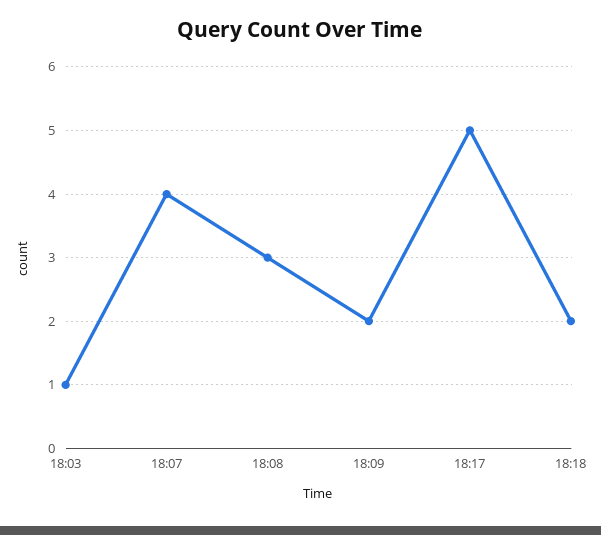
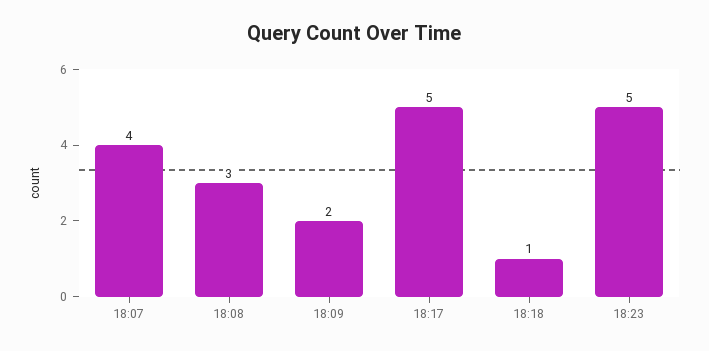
18:03: 1 -> none
18:18: 2 -> 1
18:23: none -> 5

